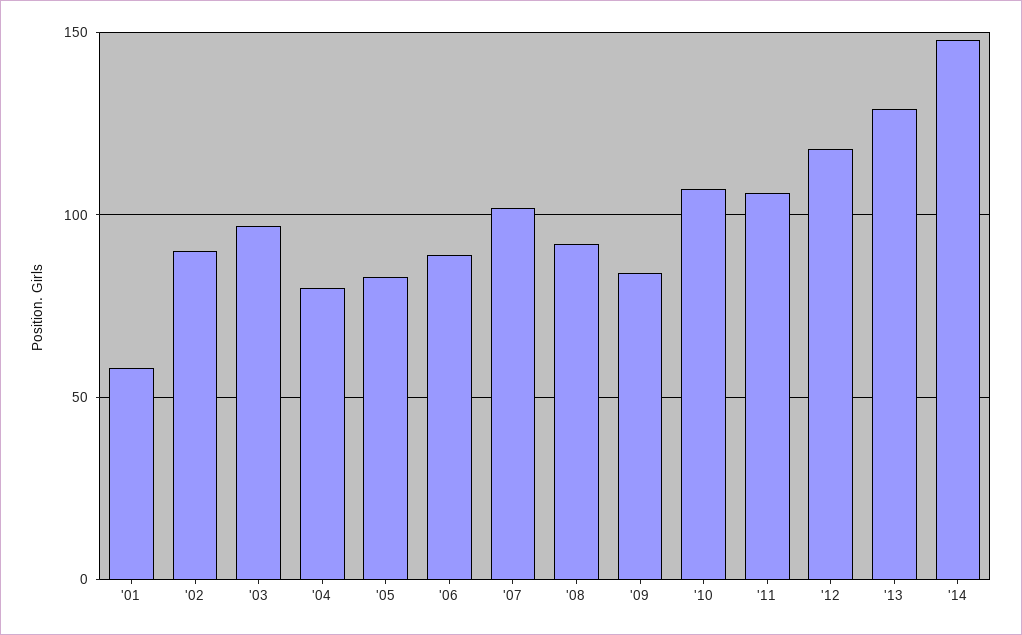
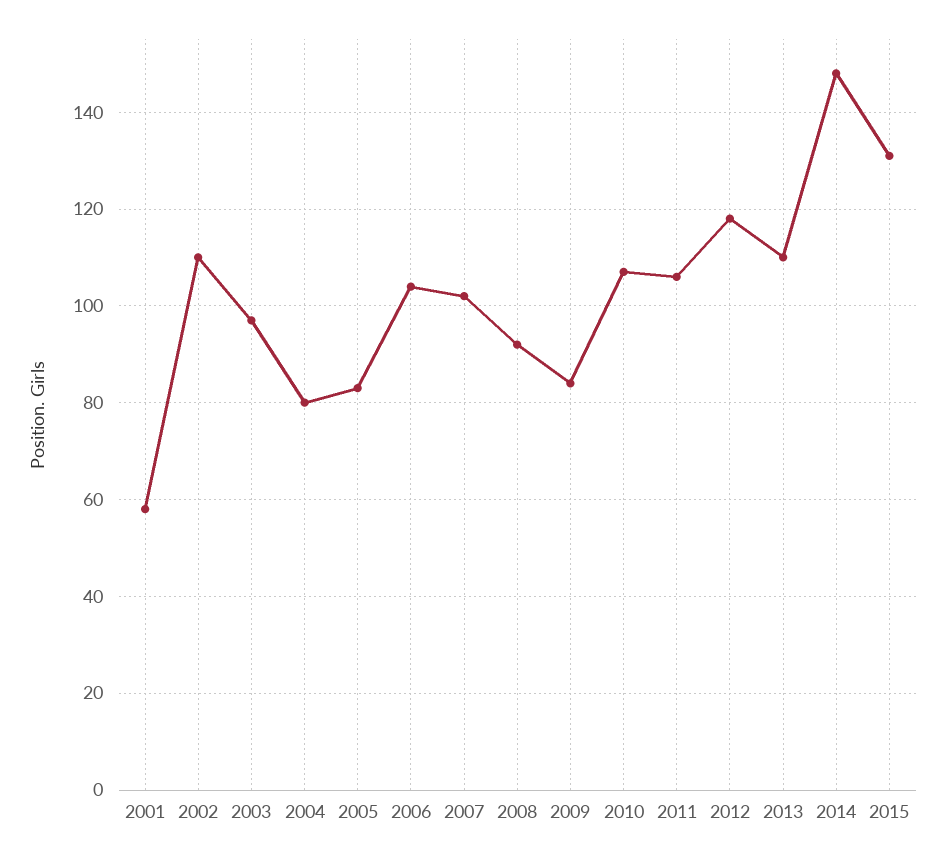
'02: 90 -> 110
'06: 90 -> 105
'13: 130 -> 110
2015: none -> 130

